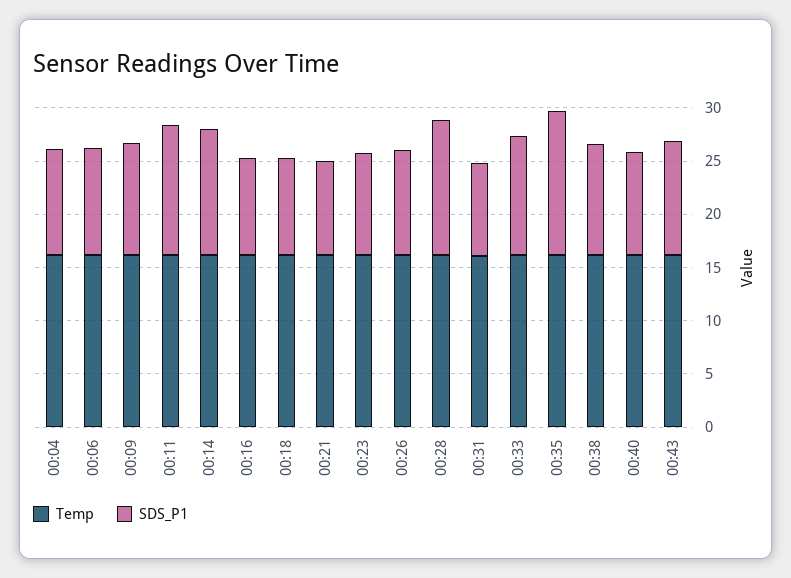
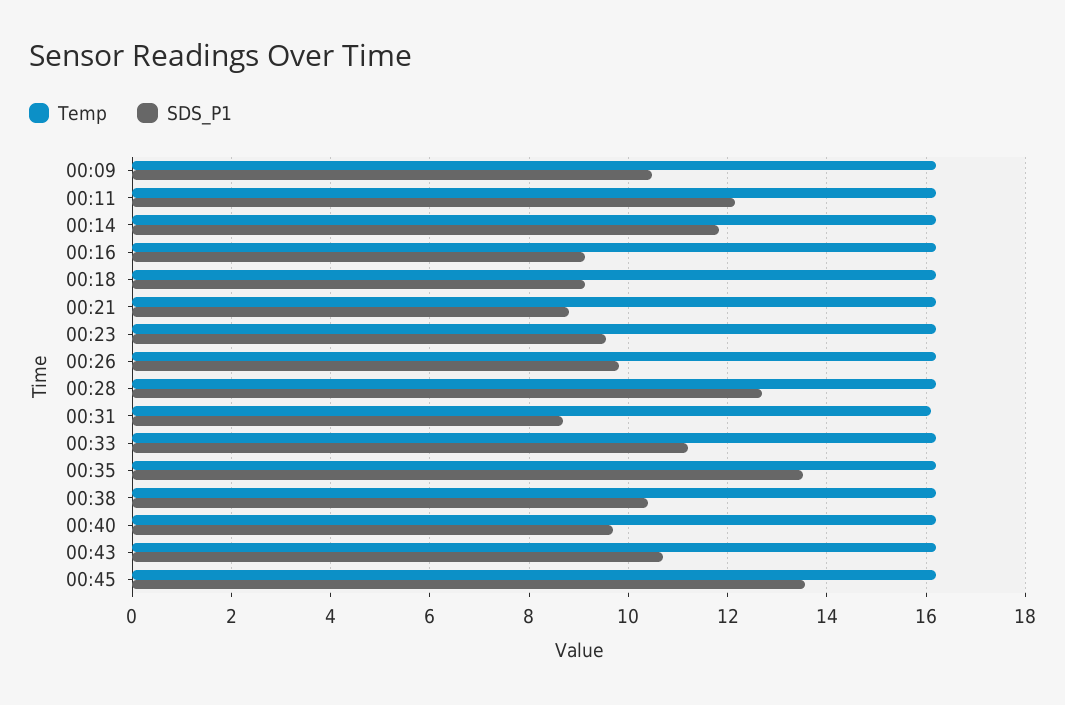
Temp, 00:04: 16 -> none
SDS_P1, 00:04: 10 -> none
Temp, 00:06: 16 -> none
SDS_P1, 00:06: 10 -> none
Temp, 00:45: none -> 16.2
SDS_P1, 00:45: none -> 13.6

